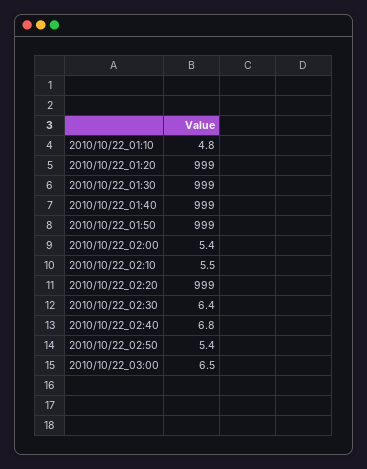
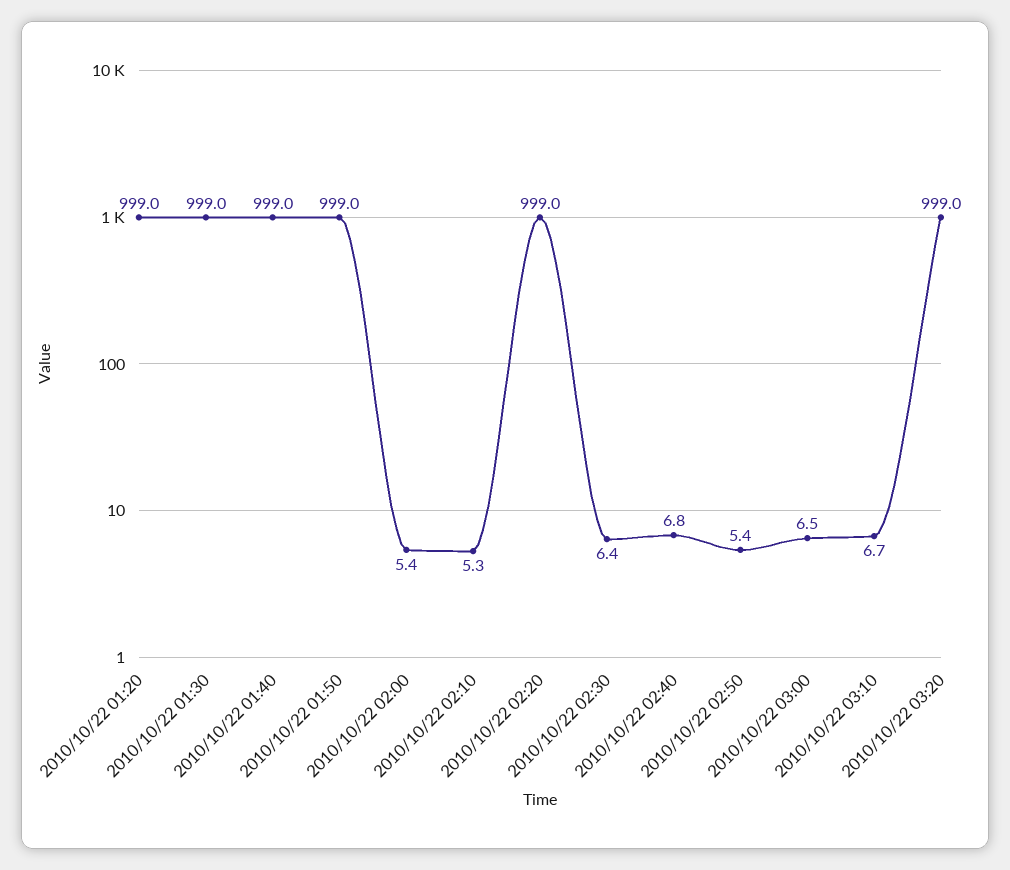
2010/10/22_01:10: 4.8 -> none
2010/10/22_02:10: 5.5 -> 5.3
2010/10/22 03:10: none -> 6.7
2010/10/22 03:20: none -> 999

